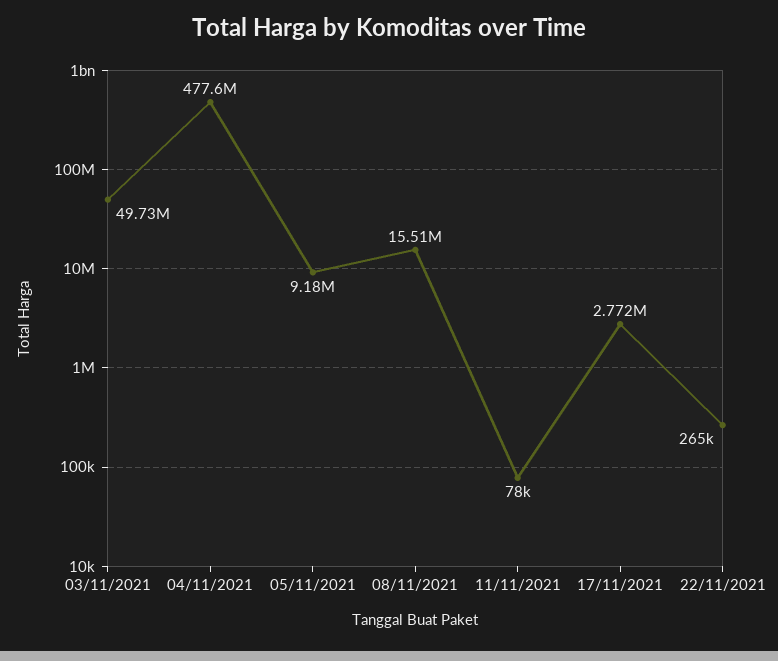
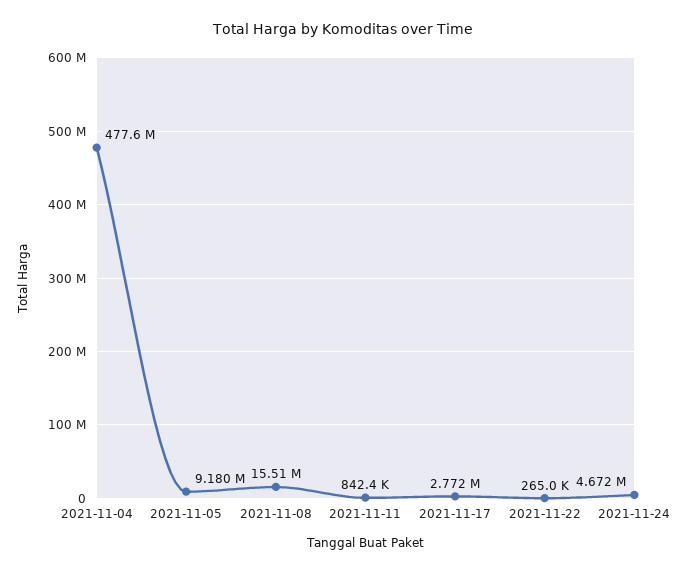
03/11/2021: 49730000 -> none
11/11/2021: 78000 -> 842400
2021-11-24: none -> 4672000

